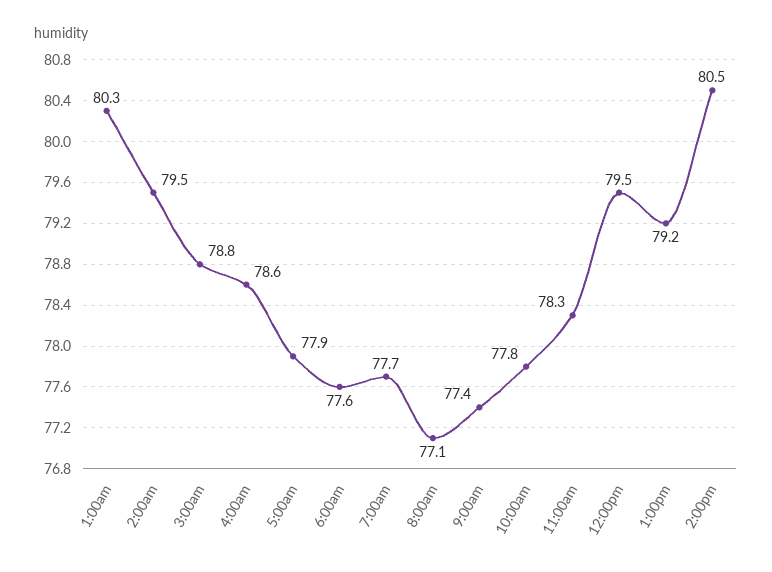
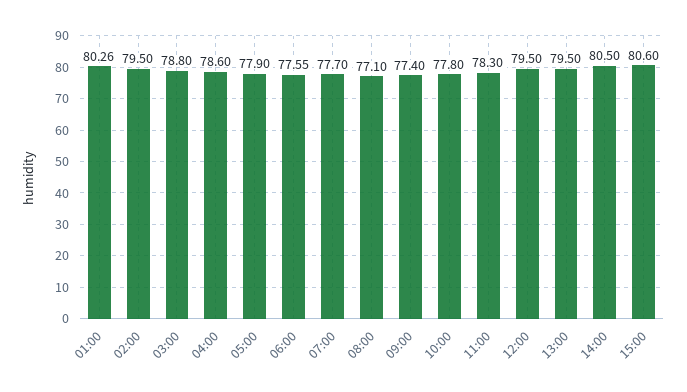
1:00pm: 79.2 -> 79.5
15:00: none -> 80.6

